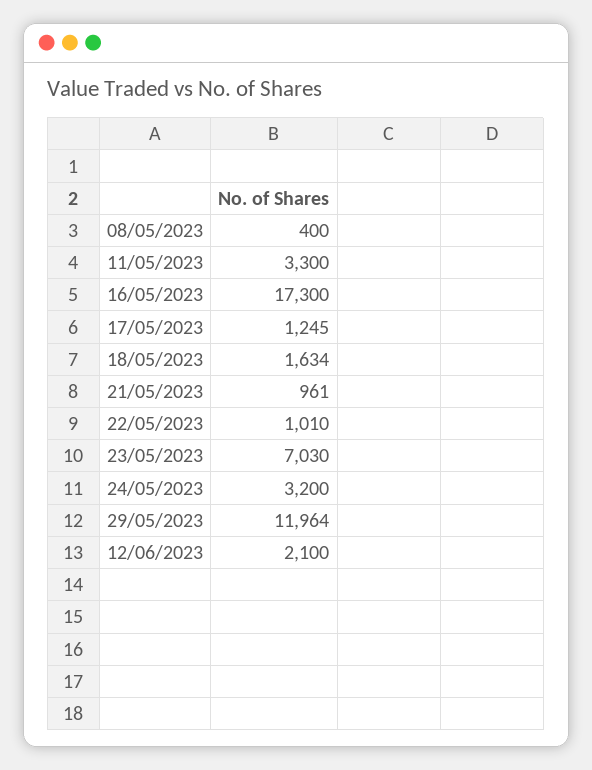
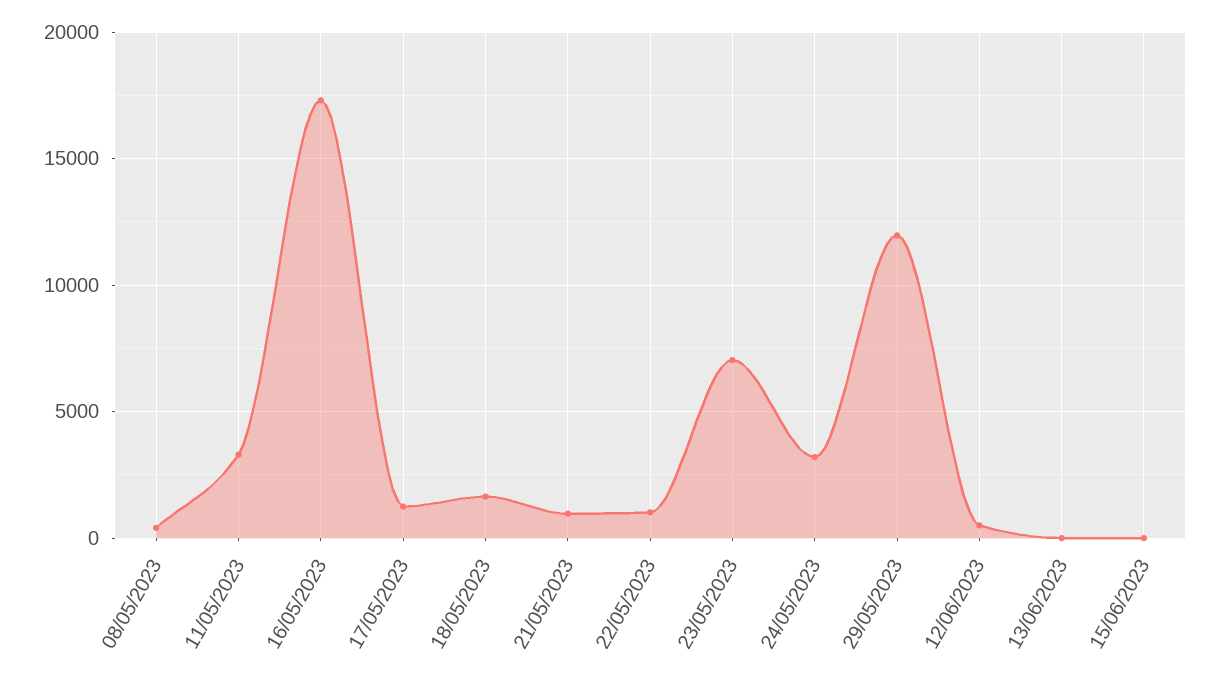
12/06/2023: 2100 -> 500
13/06/2023: none -> 0
15/06/2023: none -> 0

